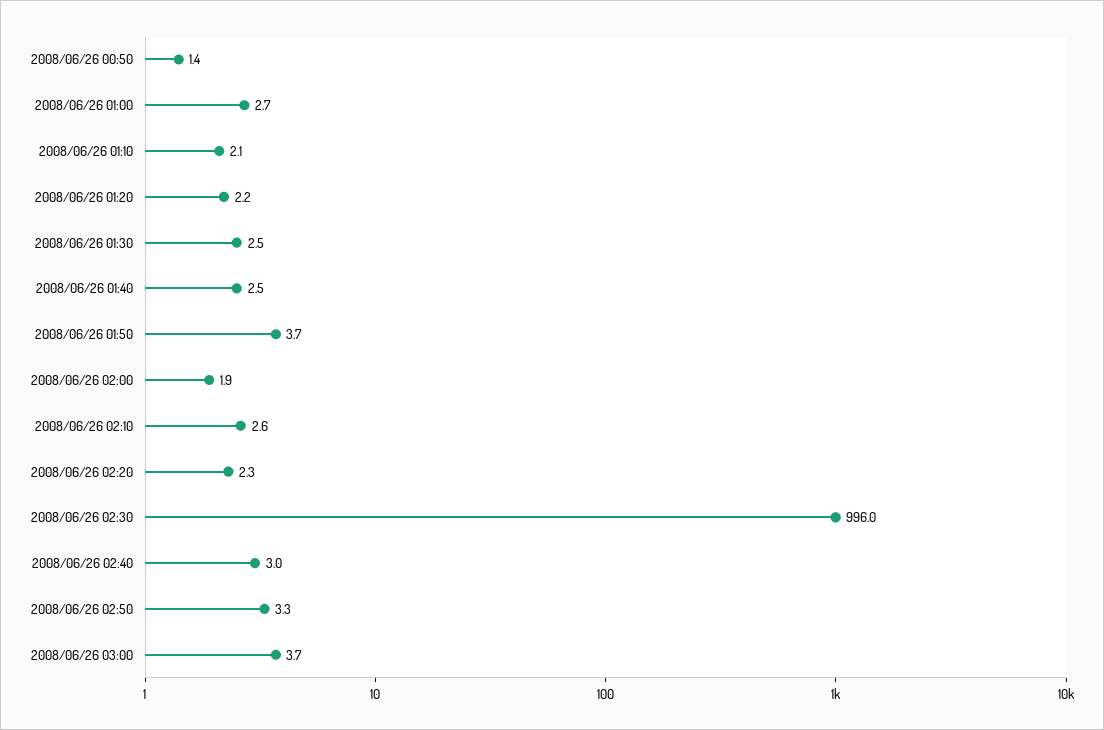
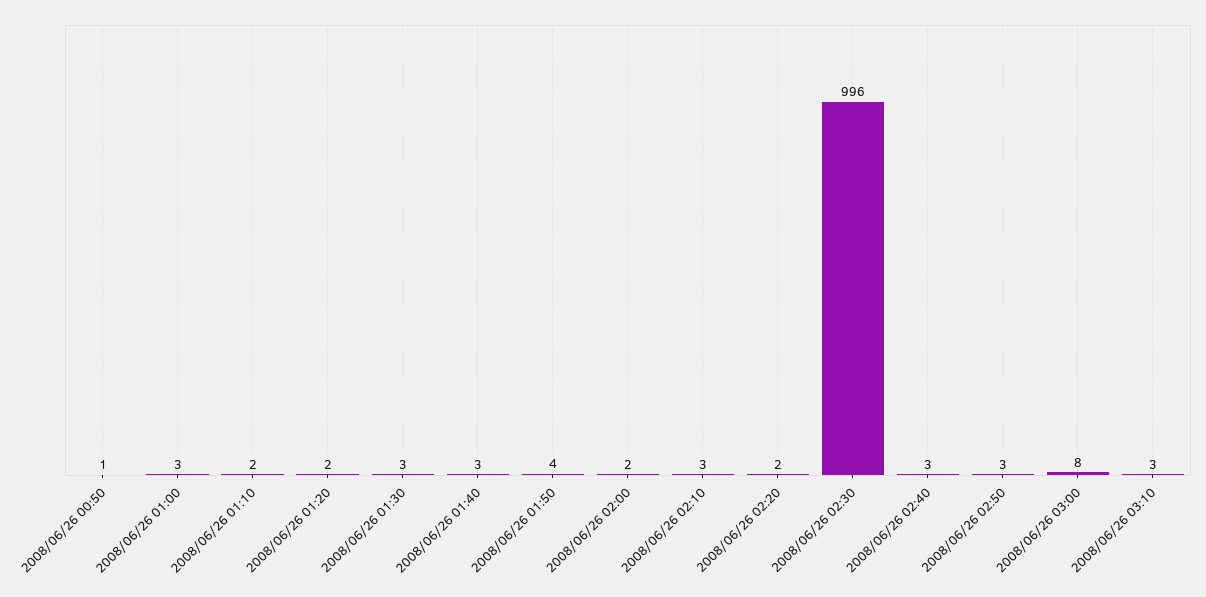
2008/06/26 03:00: 3.7 -> 8
2008/06/26 03:10: none -> 3

